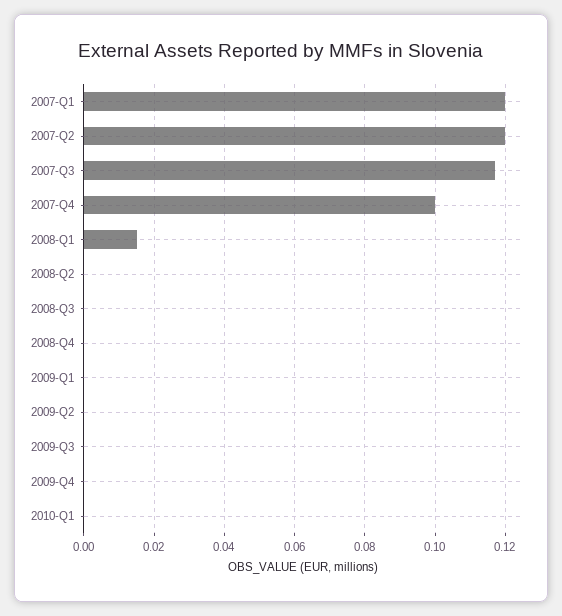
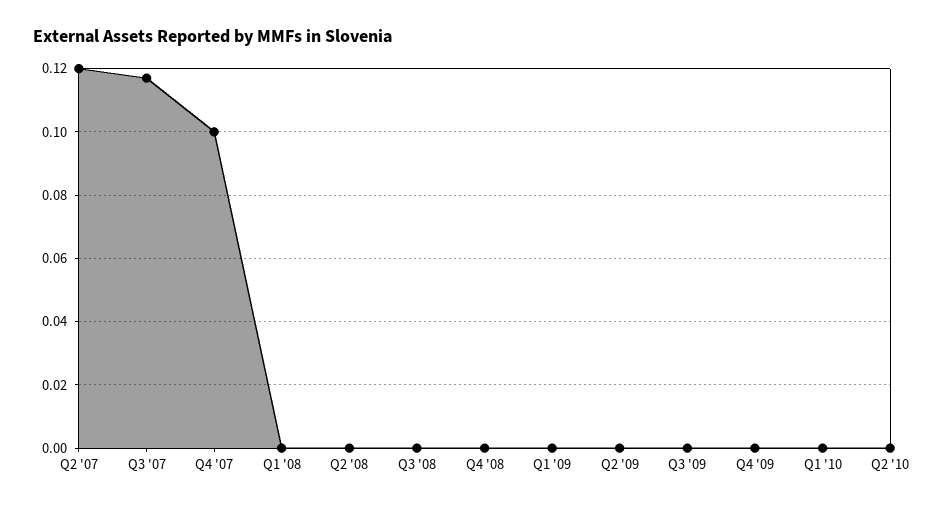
2007-Q1: 0.12 -> none
2008-Q1: 0.015 -> 0
Q2 '10: none -> 0

